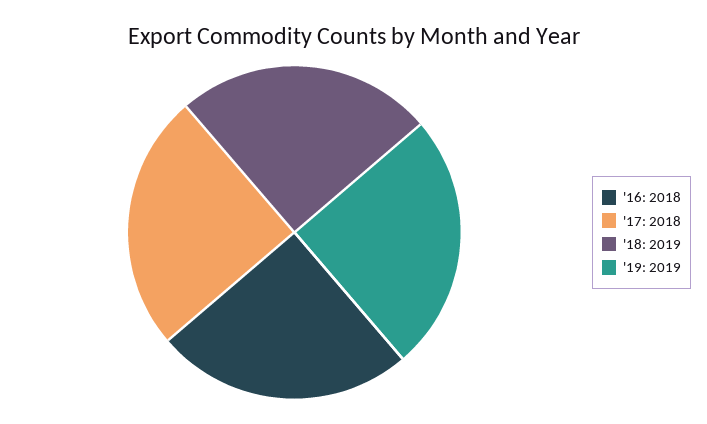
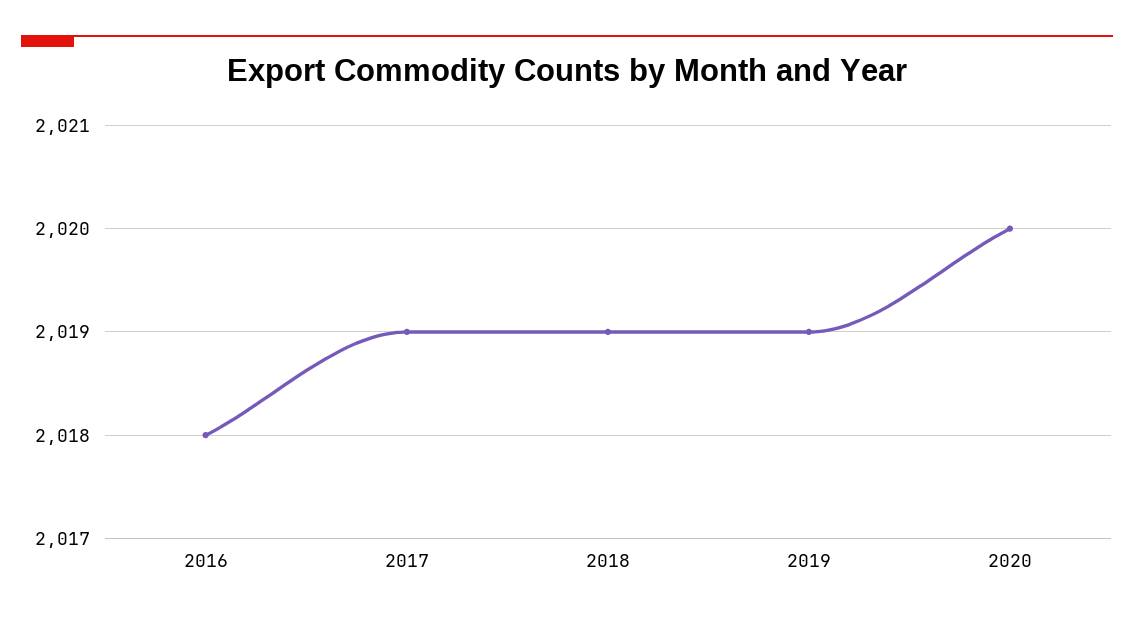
'17: 2018 -> 2019
2020: none -> 2020

